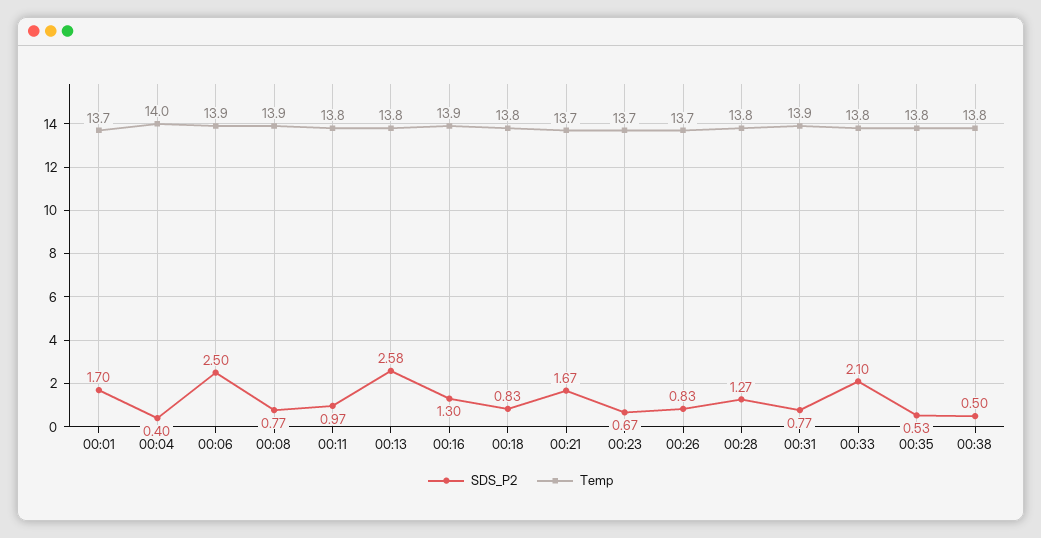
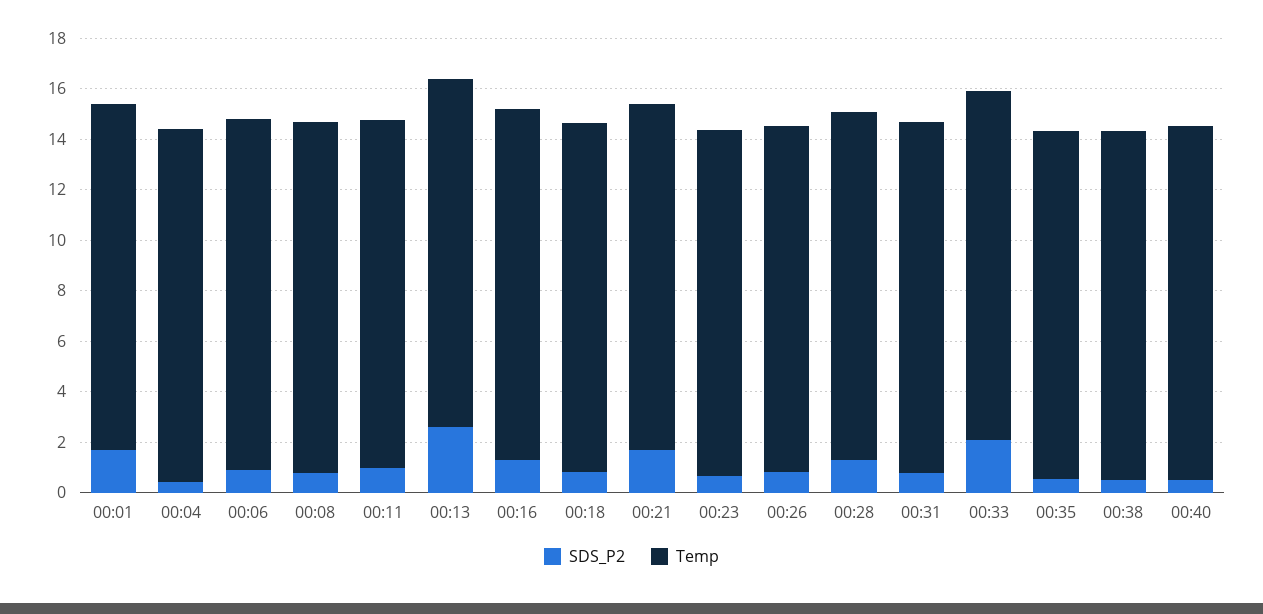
SDS_P2, 00:06: 2.5 -> 1
SDS_P2, 00:40: none -> 0.5
Temp, 00:40: none -> 14

